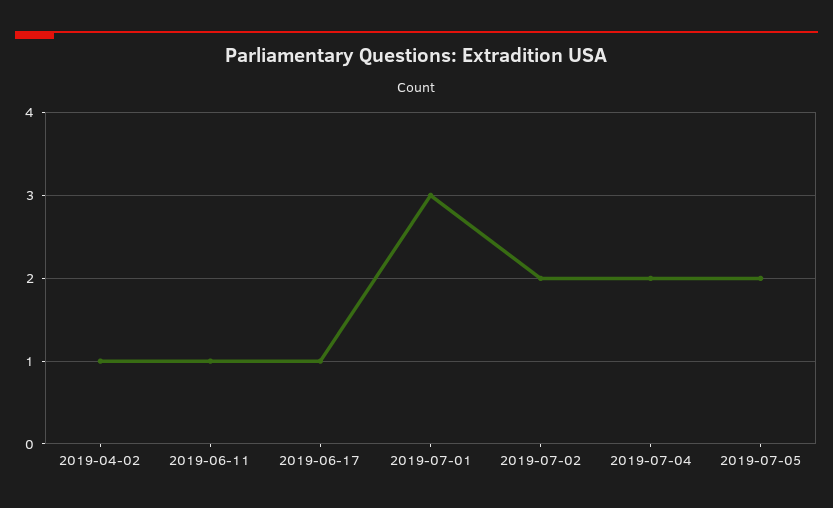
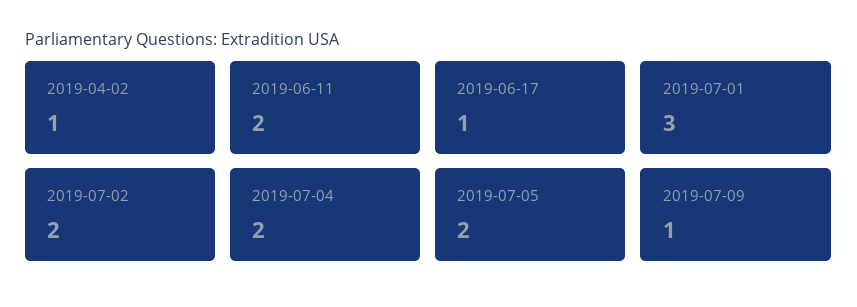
2019-06-11: 1 -> 2
2019-07-09: none -> 1

